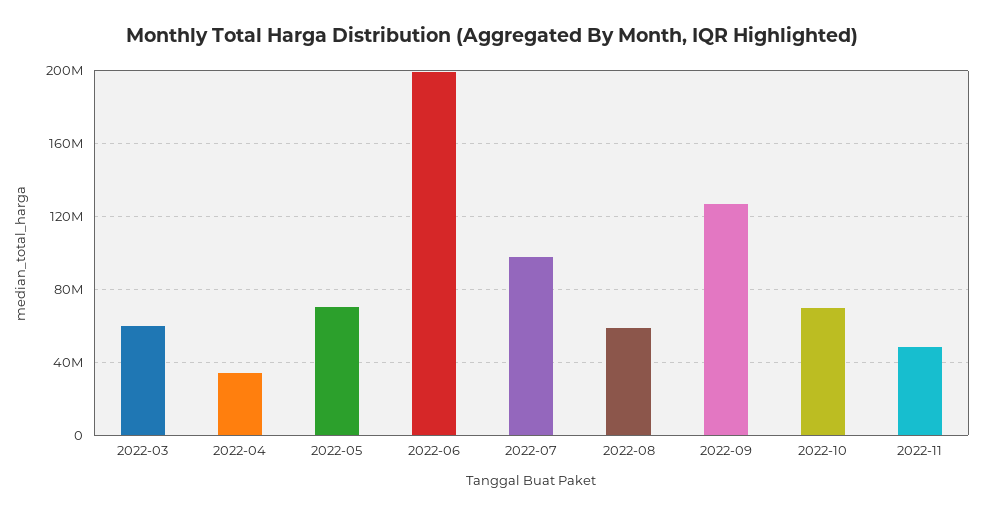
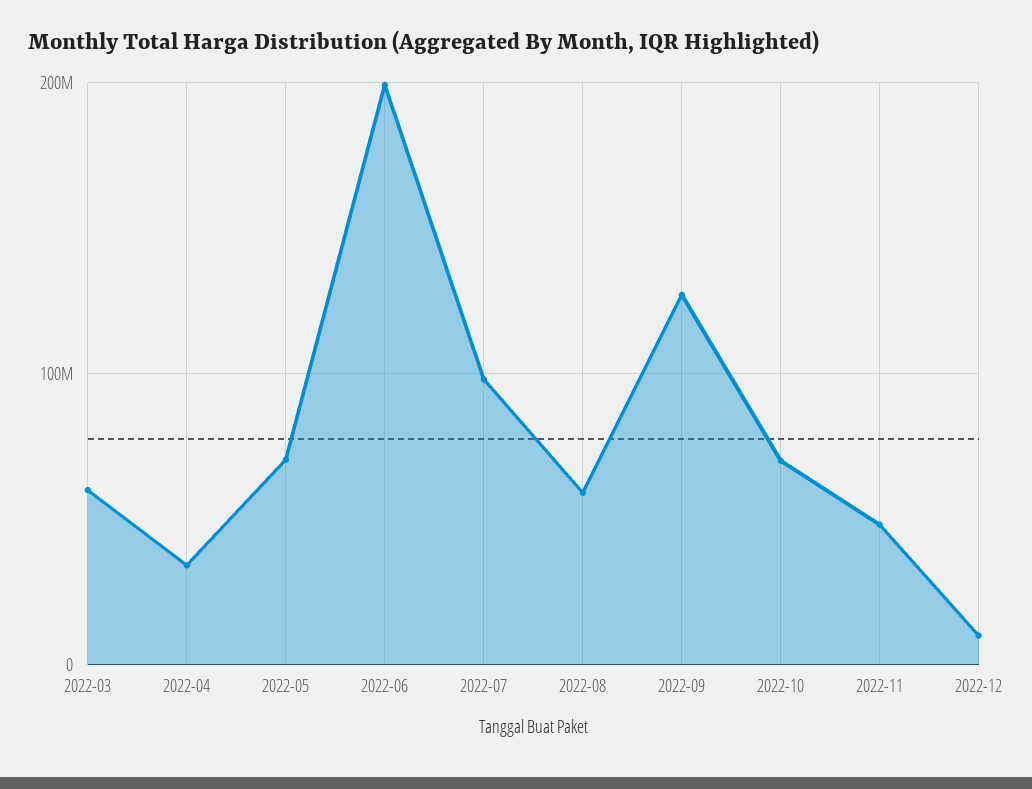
2022-12: none -> 10000000

